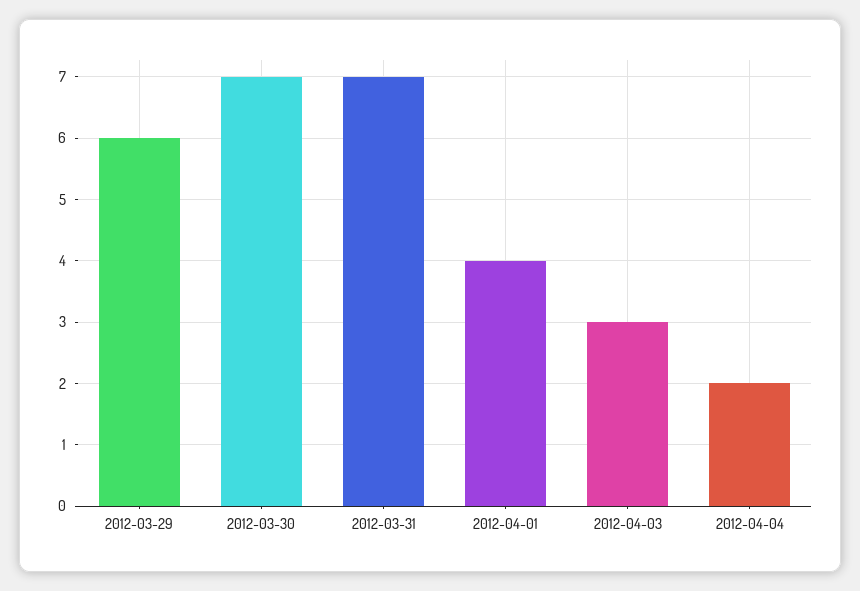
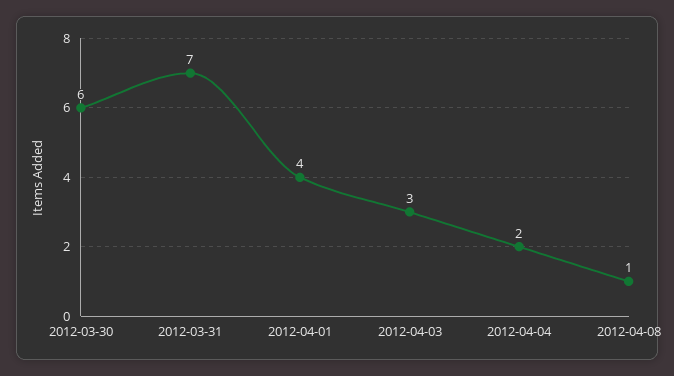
2012-03-29: 6 -> none
2012-03-30: 7 -> 6
2012-04-08: none -> 1

